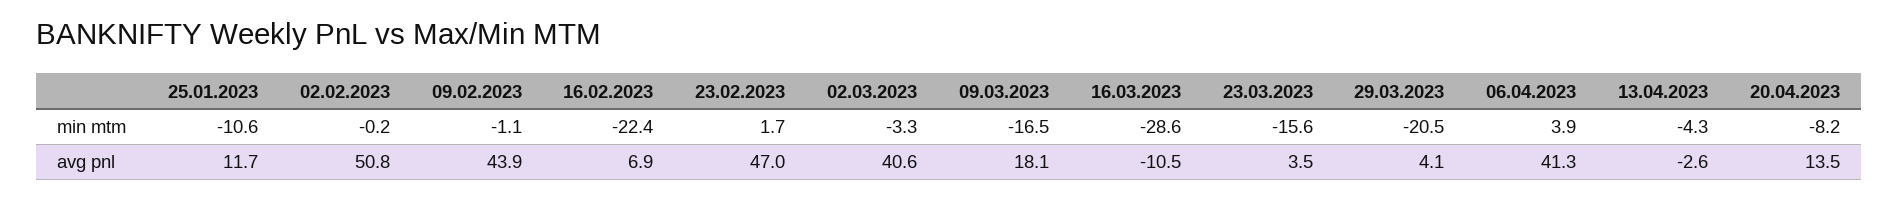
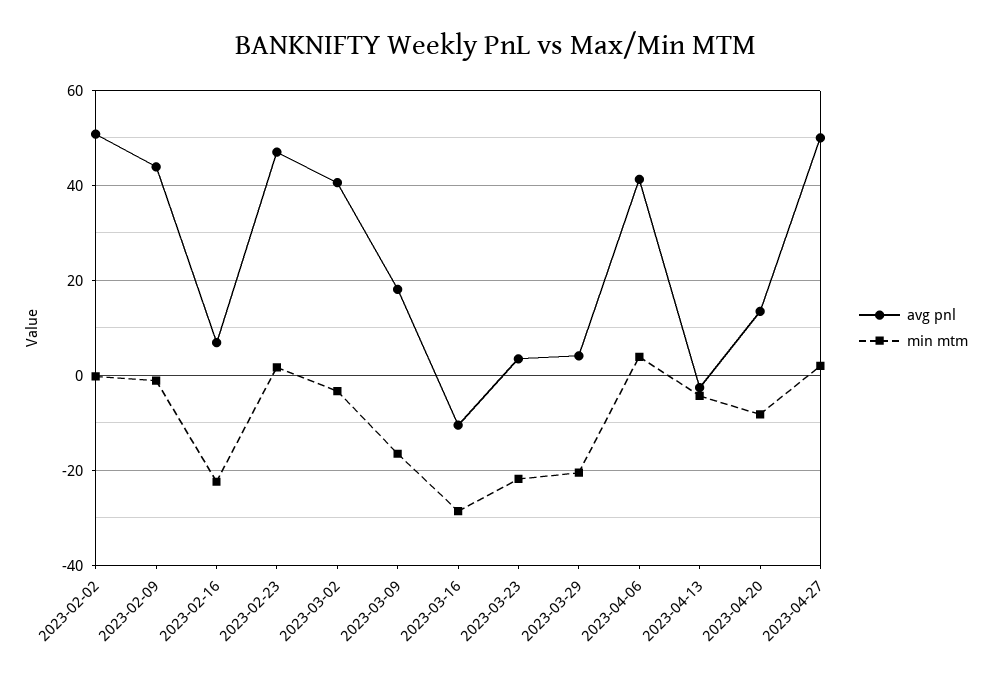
min mtm, 25.01.2023: -10.6 -> none
min mtm, 23.03.2023: -15.6 -> -22
avg pnl, 25.01.2023: 11.7 -> none
avg pnl, 2023-04-27: none -> 50
min mtm, 2023-04-27: none -> 2

